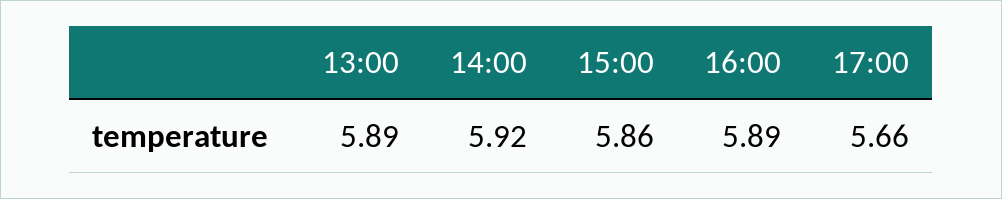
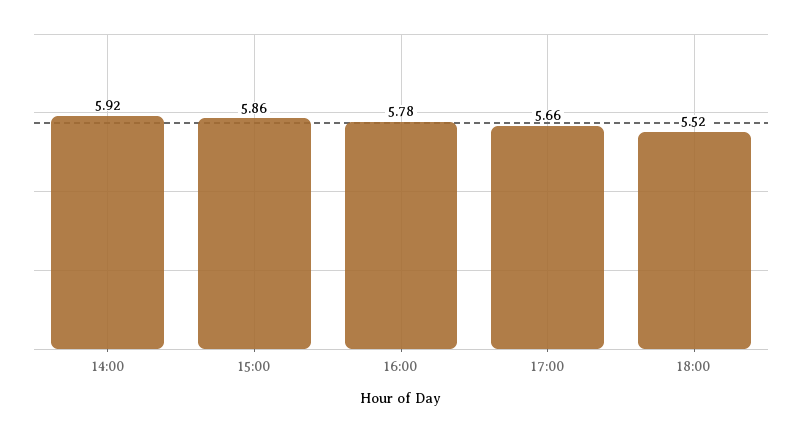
13:00: 5.89 -> none
16:00: 5.89 -> 5.78
18:00: none -> 5.52

